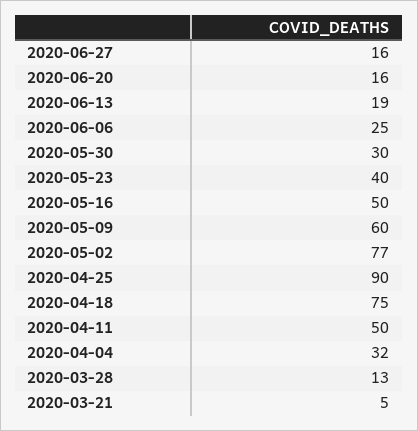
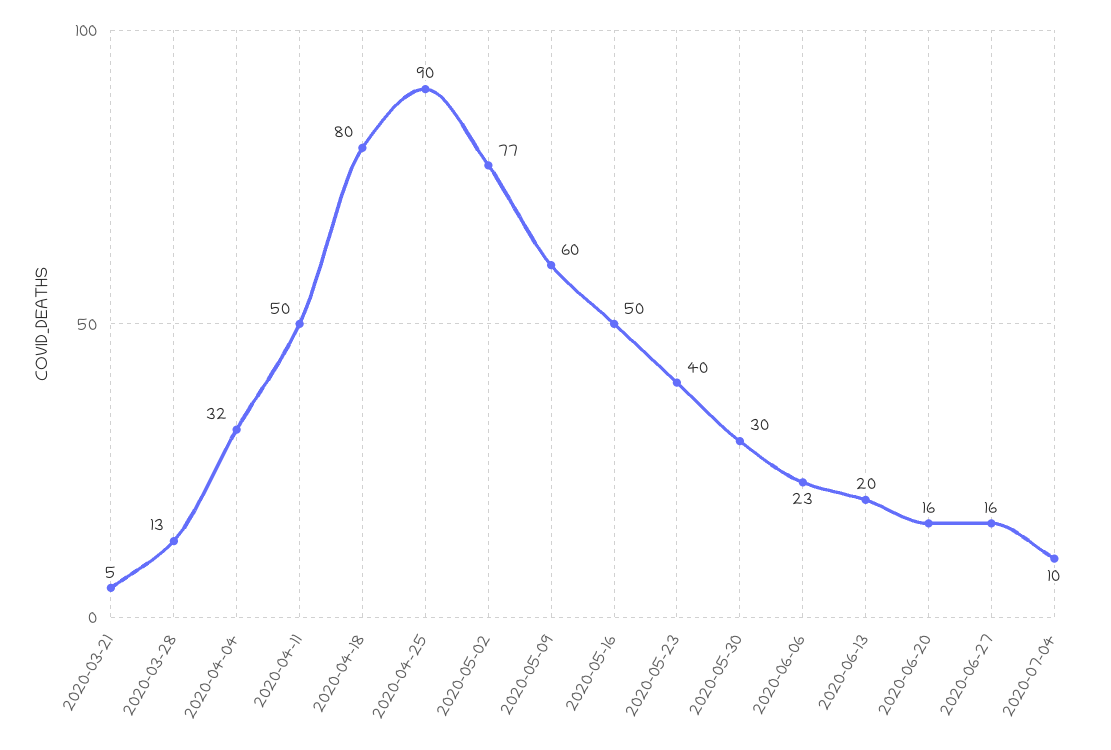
2020-06-13: 19 -> 20
2020-06-06: 25 -> 23
2020-04-18: 75 -> 80
2020-07-04: none -> 10

